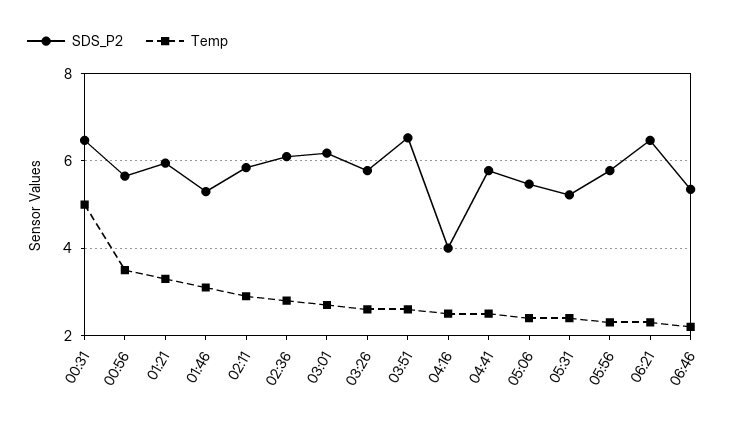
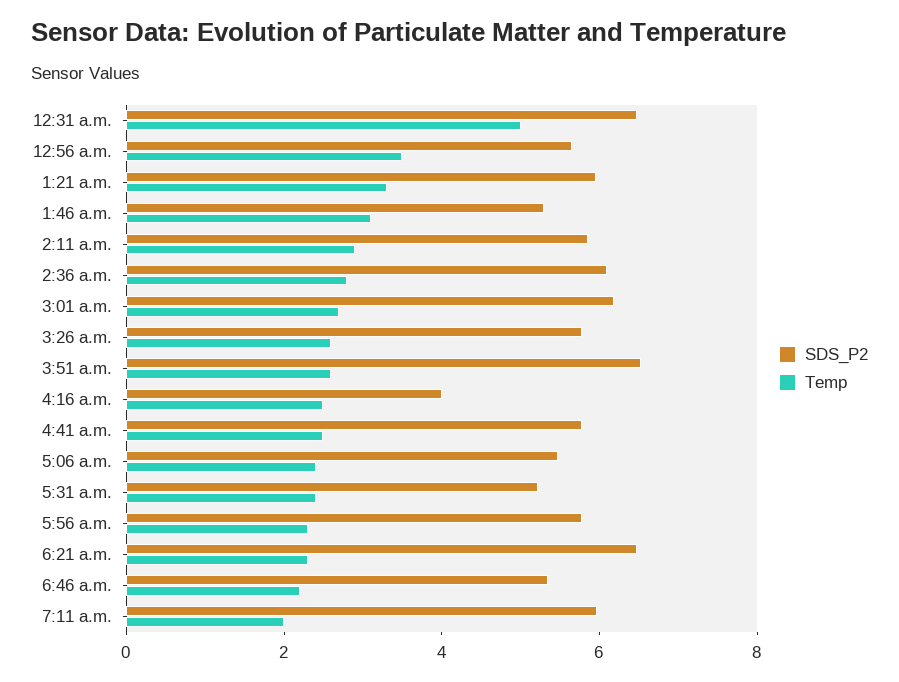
SDS_P2, 7:11 a.m.: none -> 6
Temp, 7:11 a.m.: none -> 2

